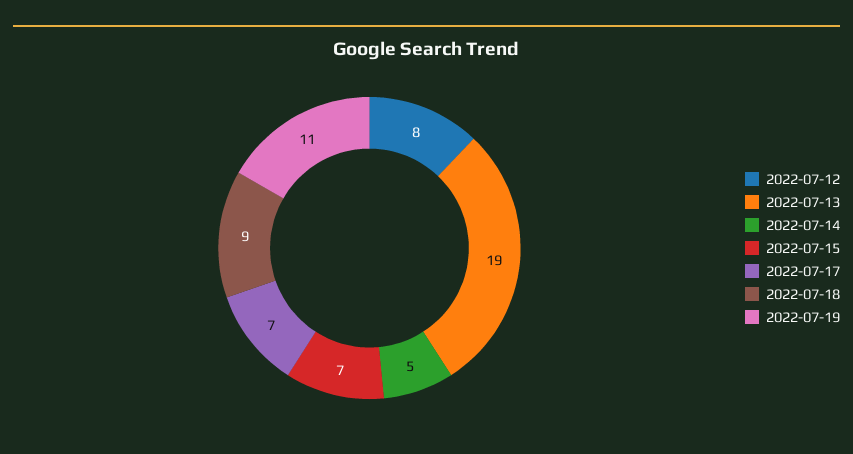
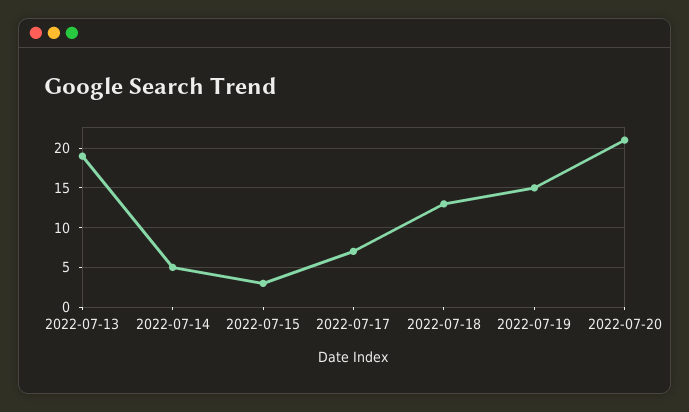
2022-07-12: 8 -> none
2022-07-15: 7 -> 3
2022-07-18: 9 -> 13
2022-07-19: 11 -> 15
2022-07-20: none -> 21

